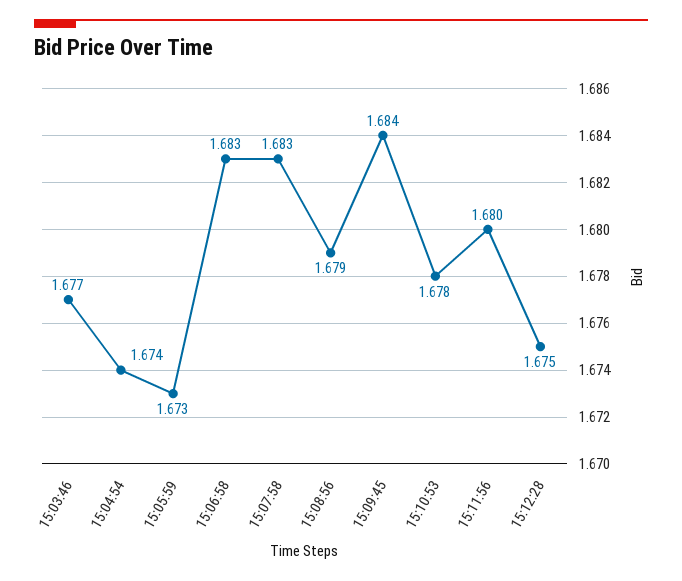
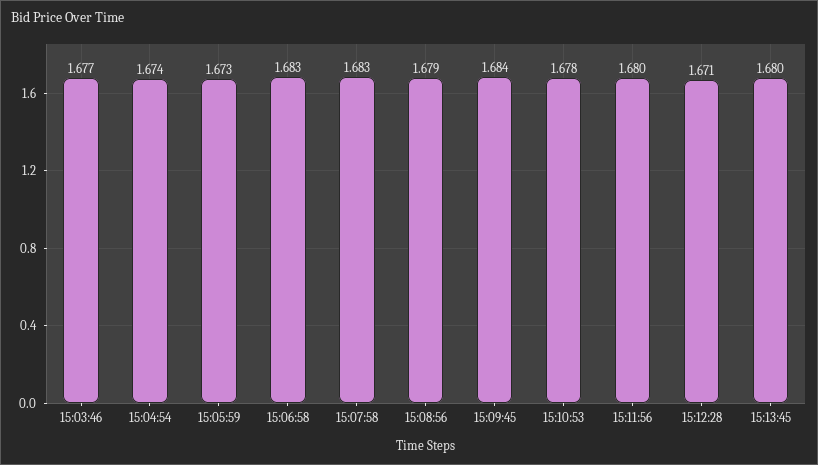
15:12:28: 1.675 -> 1.671
15:13:45: none -> 1.68

